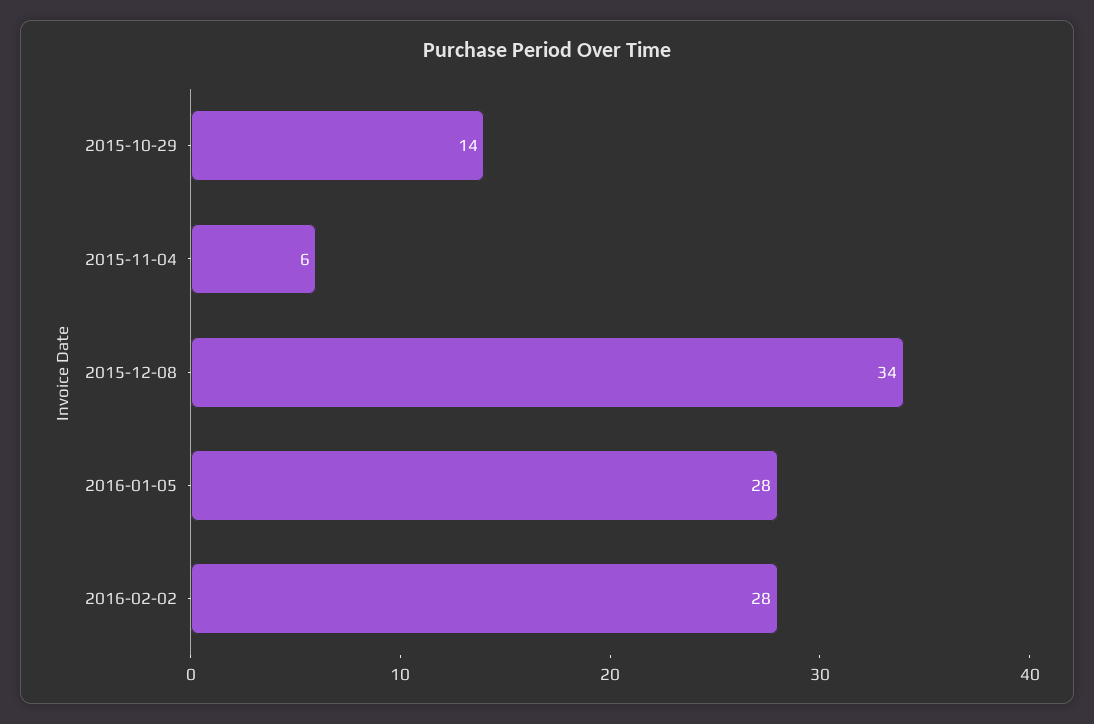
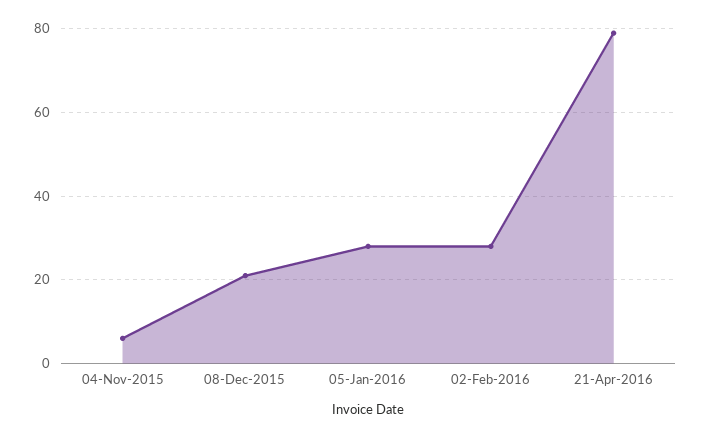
2015-10-29: 14 -> none
2015-12-08: 34 -> 20
21-Apr-2016: none -> 80

